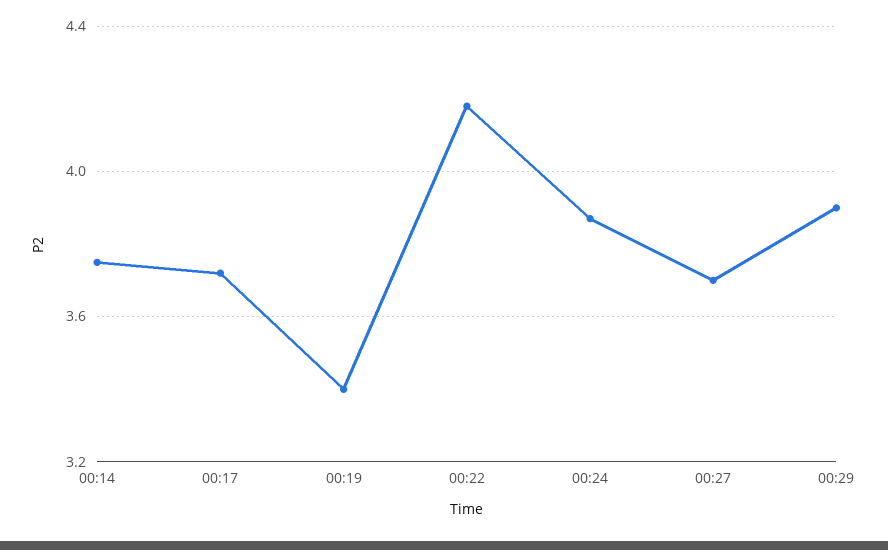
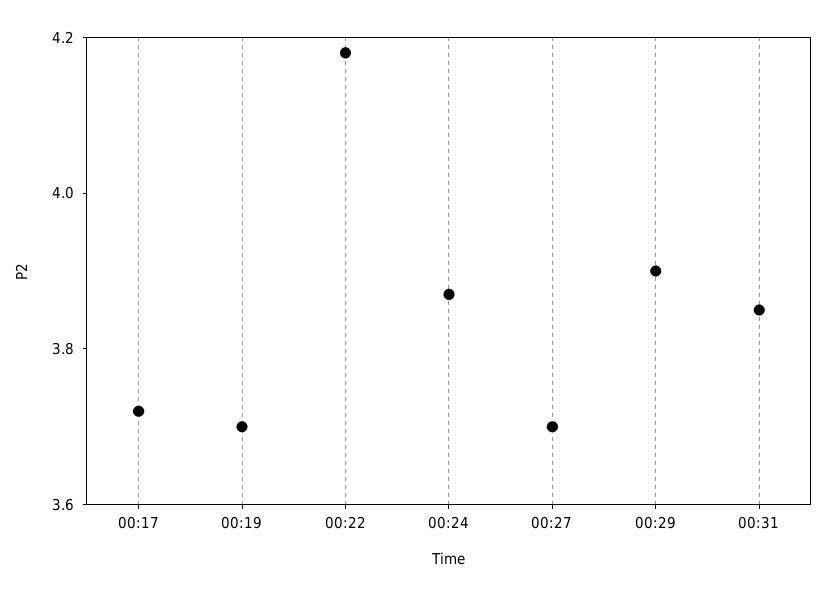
00:14: 3.75 -> none
00:19: 3.4 -> 3.7
00:31: none -> 3.85

